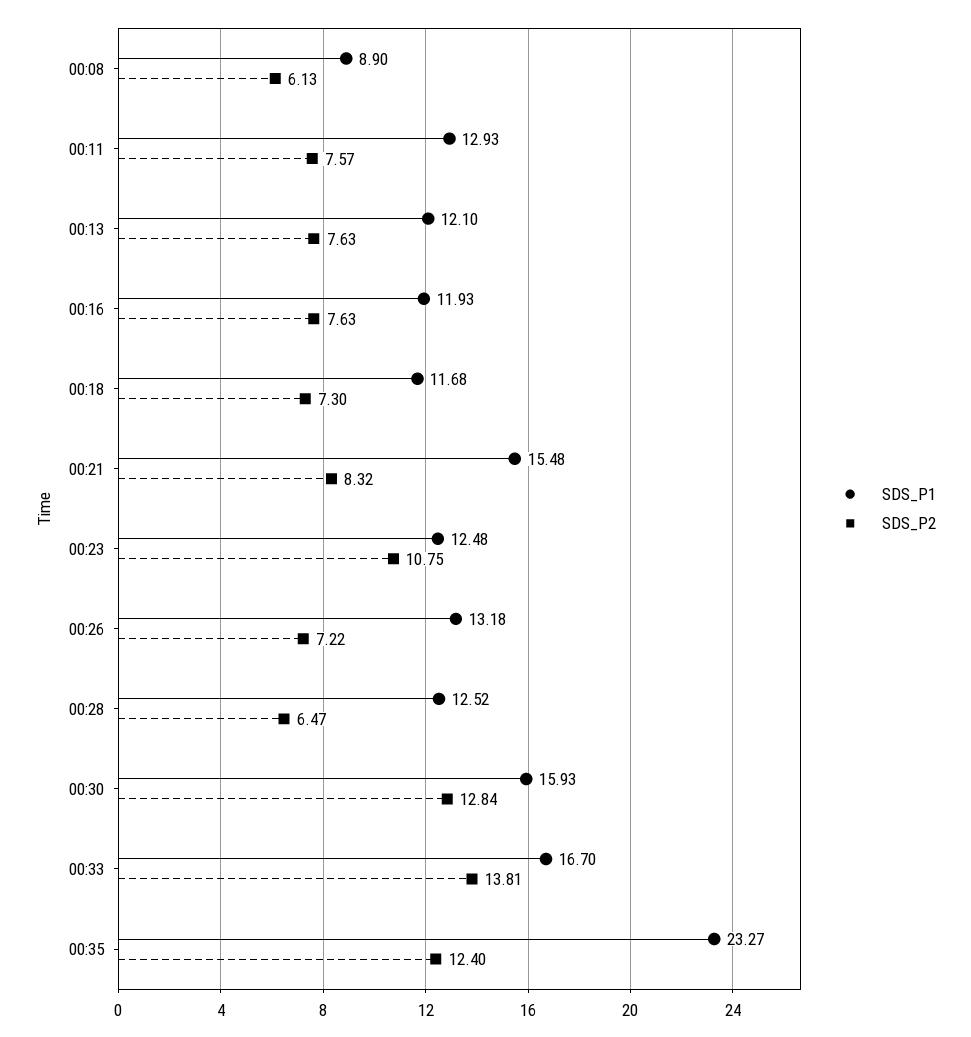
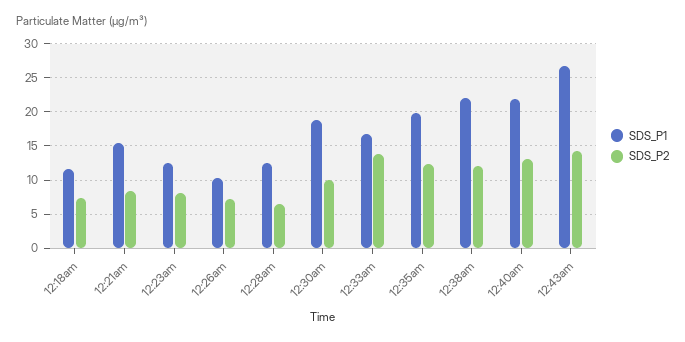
SDS_P1, 00:08: 8.9 -> none
SDS_P2, 00:08: 6.13 -> none
SDS_P1, 00:11: 12.93 -> none
SDS_P2, 00:11: 7.57 -> none
SDS_P1, 00:13: 12.1 -> none
SDS_P2, 00:13: 7.63 -> none
SDS_P1, 00:16: 11.93 -> none
SDS_P2, 00:16: 7.63 -> none
SDS_P2, 00:23: 10.75 -> 8
SDS_P1, 00:26: 13.18 -> 10
SDS_P1, 00:30: 15.93 -> 19
SDS_P2, 00:30: 12.84 -> 10
SDS_P1, 00:35: 23.27 -> 20
SDS_P1, 12:38am: none -> 22
SDS_P2, 12:38am: none -> 12
SDS_P1, 12:40am: none -> 22
SDS_P2, 12:40am: none -> 13
SDS_P1, 12:43am: none -> 27
SDS_P2, 12:43am: none -> 14

